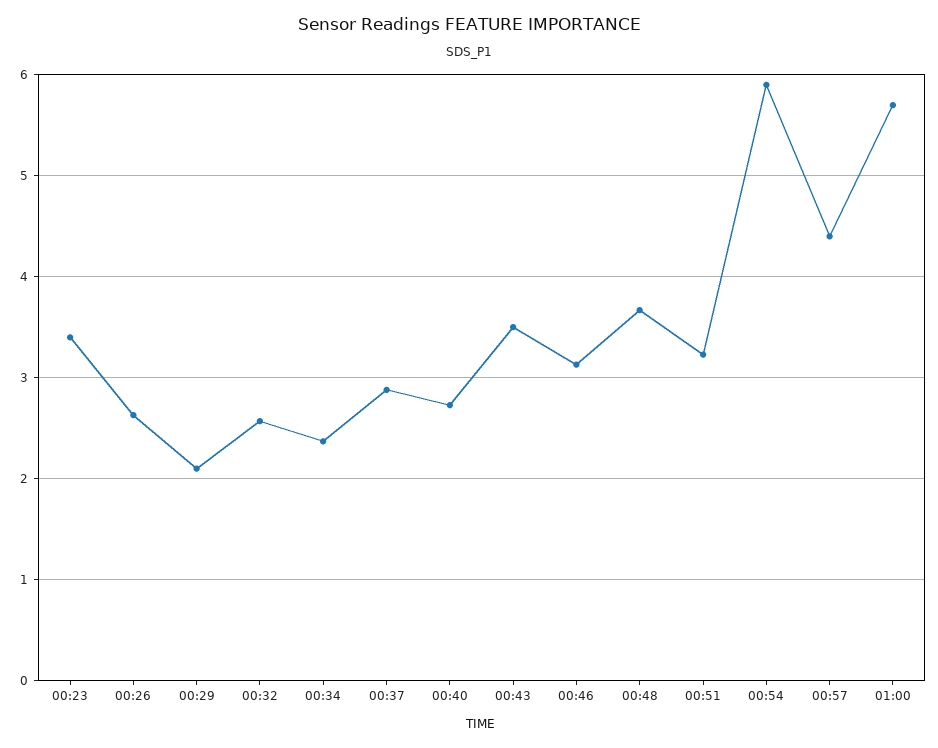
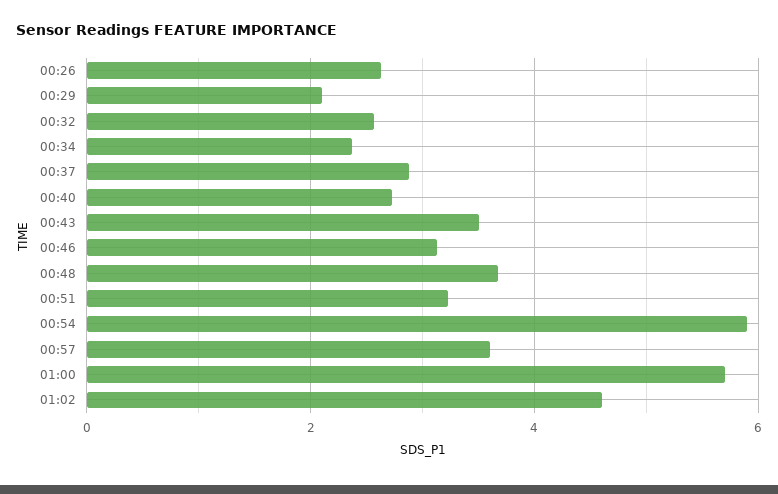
00:23: 3.4 -> none
00:57: 4.4 -> 3.6
01:02: none -> 4.6

